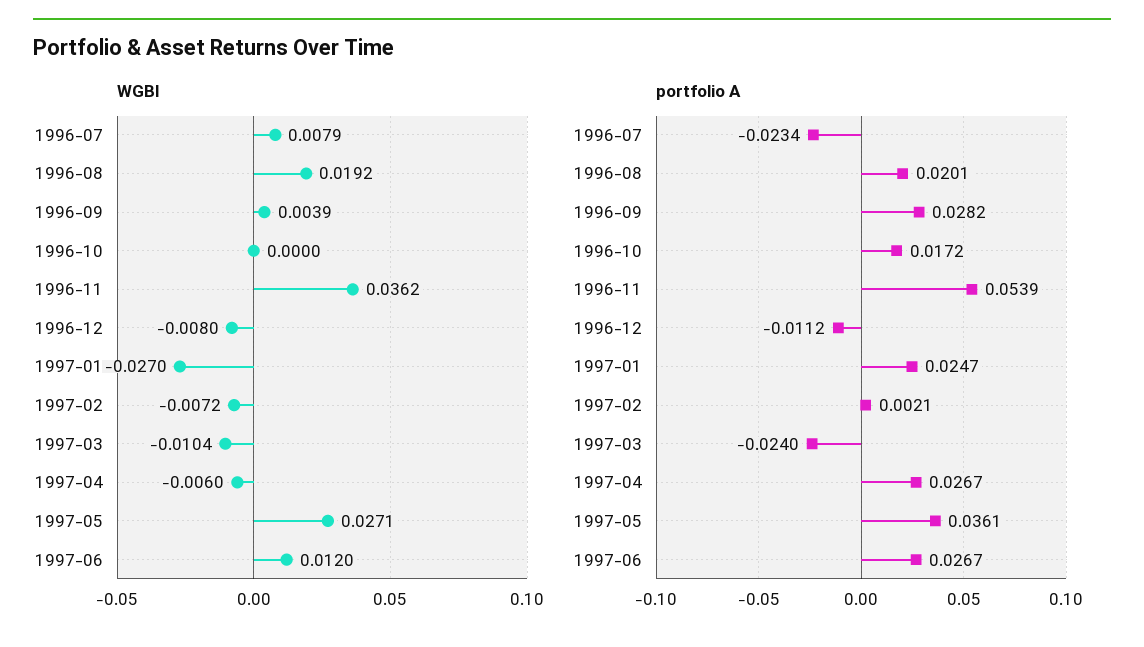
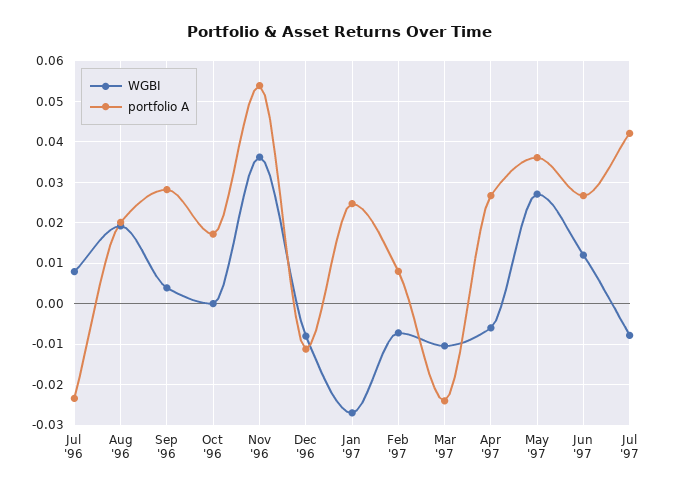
portfolio A, 1997-02: 0.0021 -> 0.008
WGBI, Jul '97: none -> -0.008
portfolio A, Jul '97: none -> 0.042

